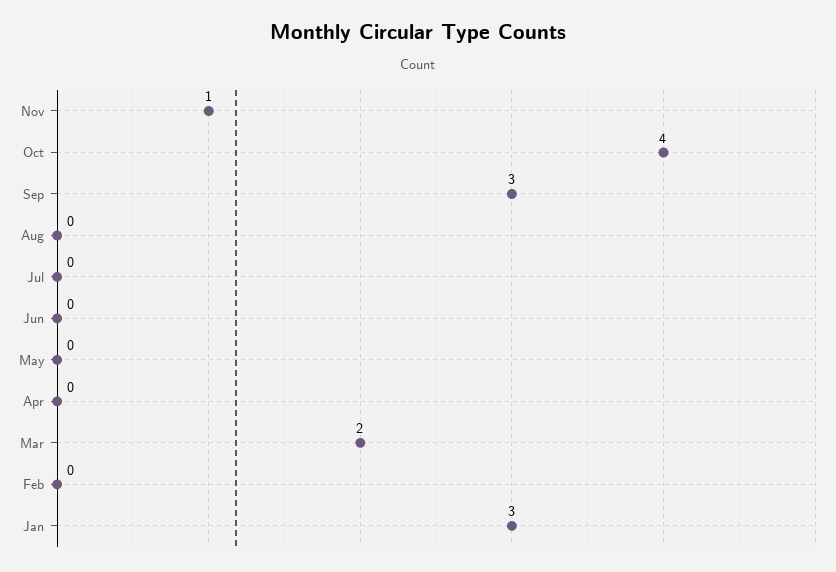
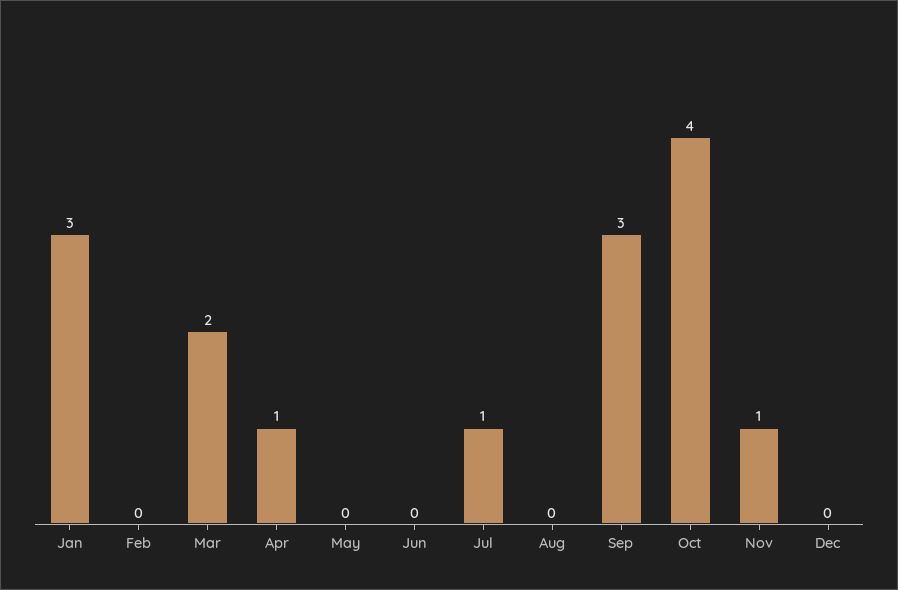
Jul: 0 -> 1
Apr: 0 -> 1
Dec: none -> 0

